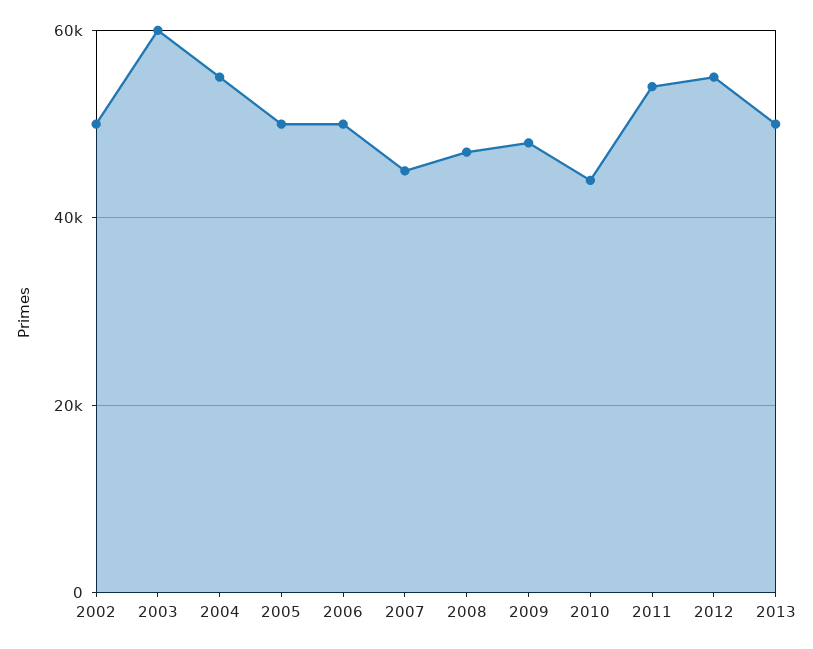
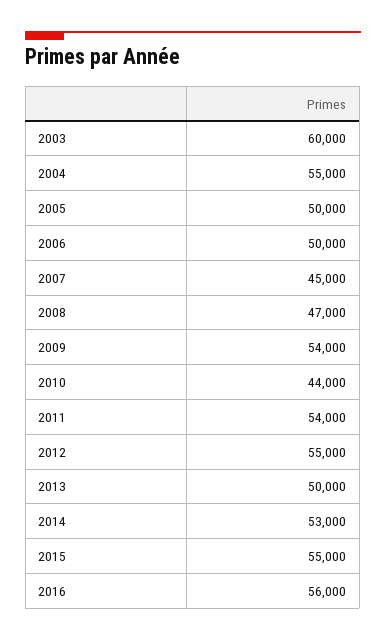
2002: 50000 -> none
2009: 48000 -> 54000
2014: none -> 53000
2015: none -> 55000
2016: none -> 56000

